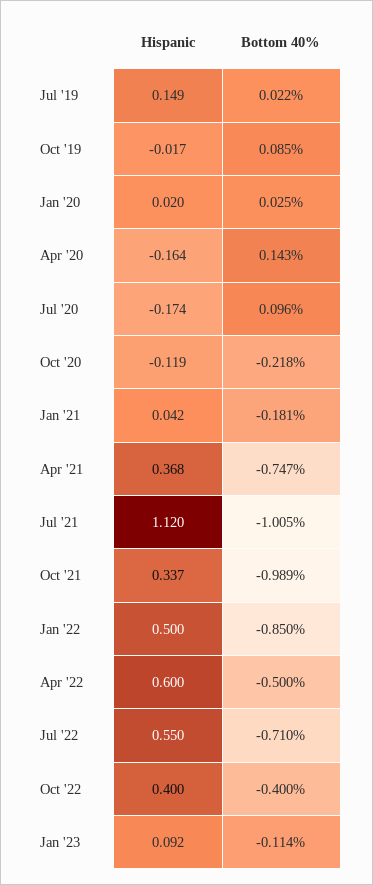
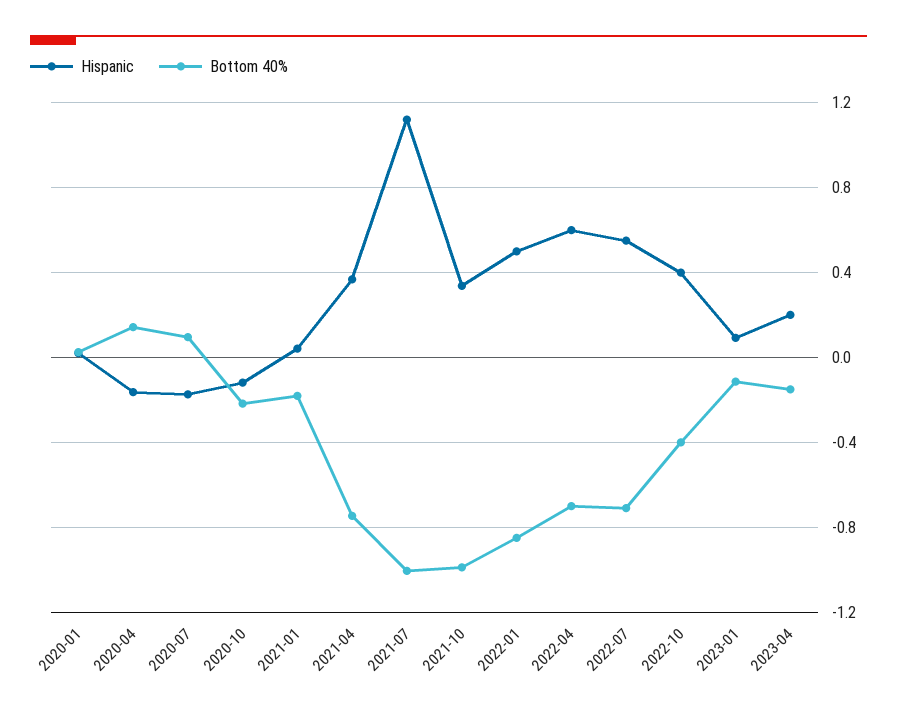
Hispanic, Jul '19: 0.149 -> none
Bottom 40%, Jul '19: 0.022 -> none
Hispanic, Oct '19: -0.017 -> none
Bottom 40%, Oct '19: 0.085 -> none
Bottom 40%, Apr '22: -0.5 -> -0.7
Hispanic, 2023-04: none -> 0.2
Bottom 40%, 2023-04: none -> -0.15

